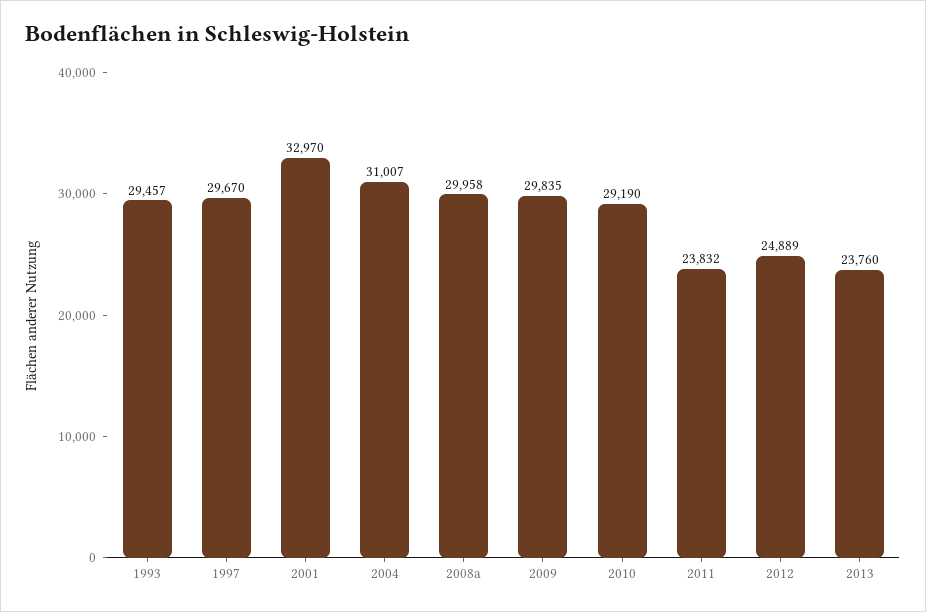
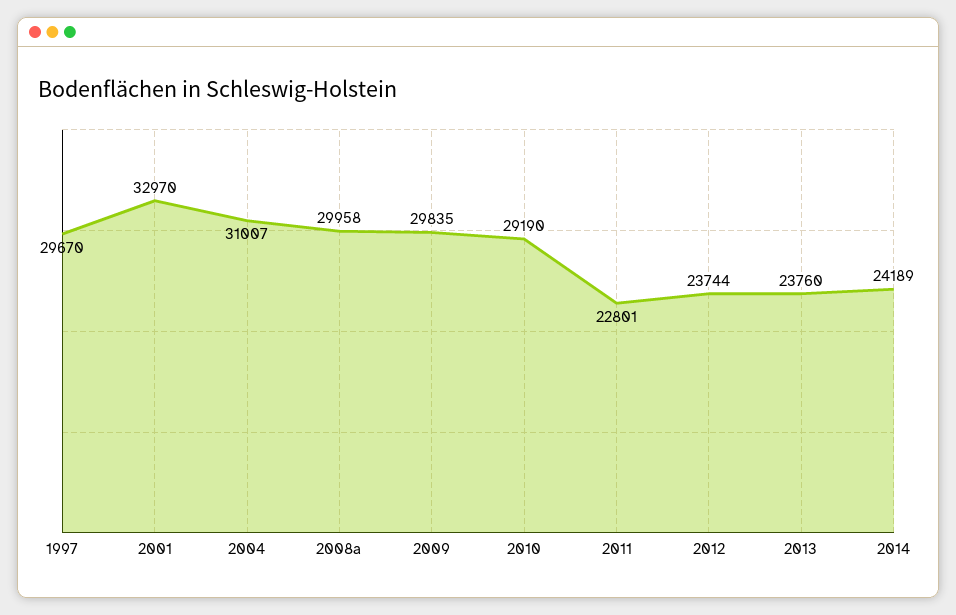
1993: 29457 -> none
2011: 23832 -> 22801
2012: 24889 -> 23744
2014: none -> 24189

